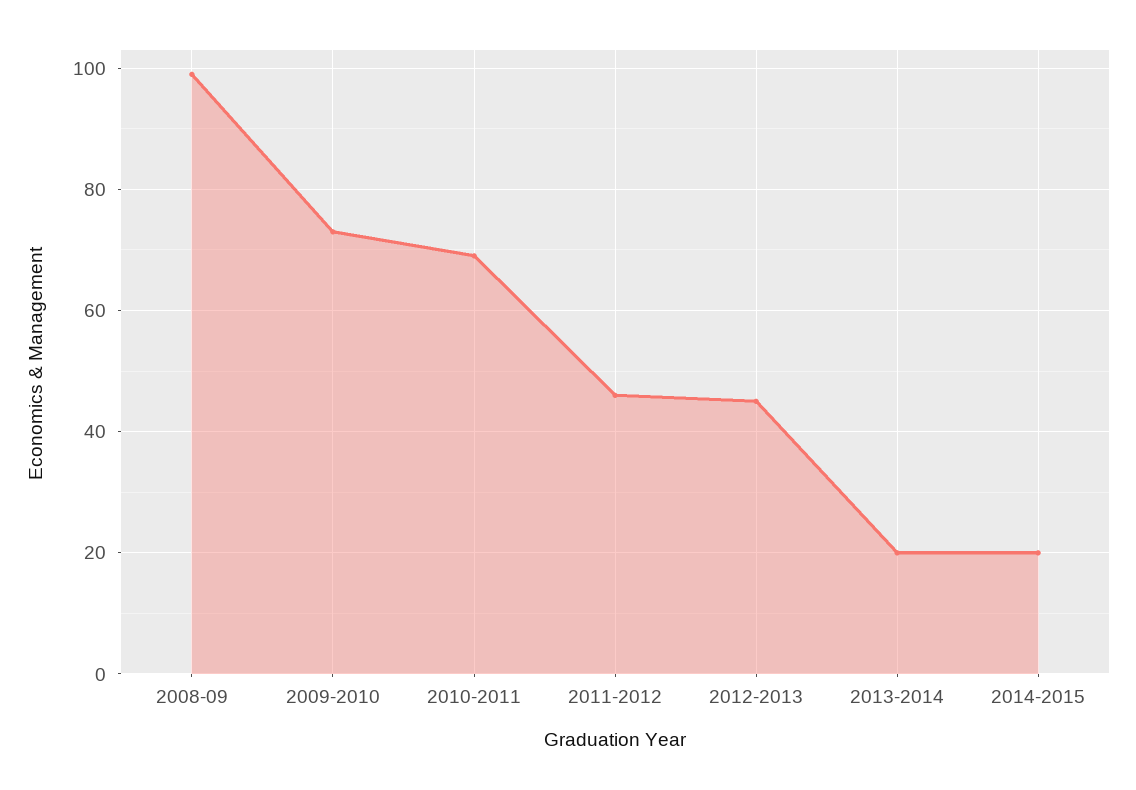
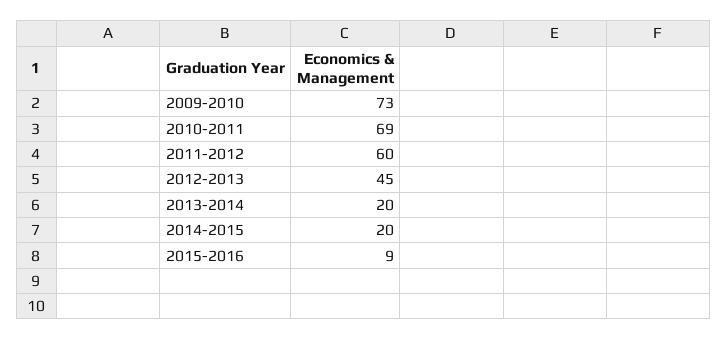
2008-09: 100 -> none
2011-2012: 45 -> 60
2015-2016: none -> 9

